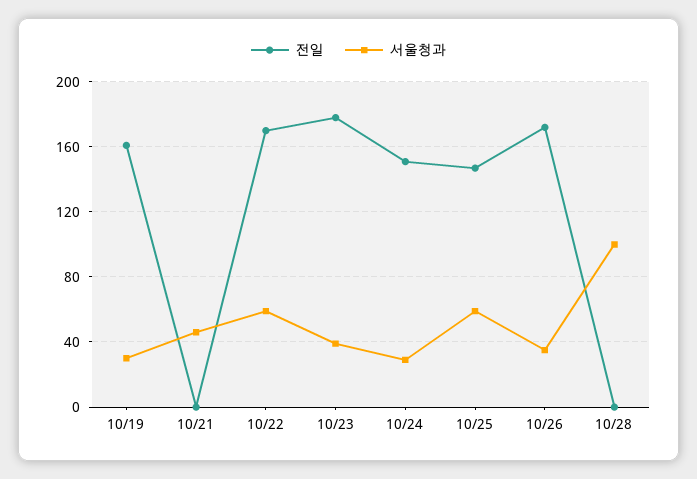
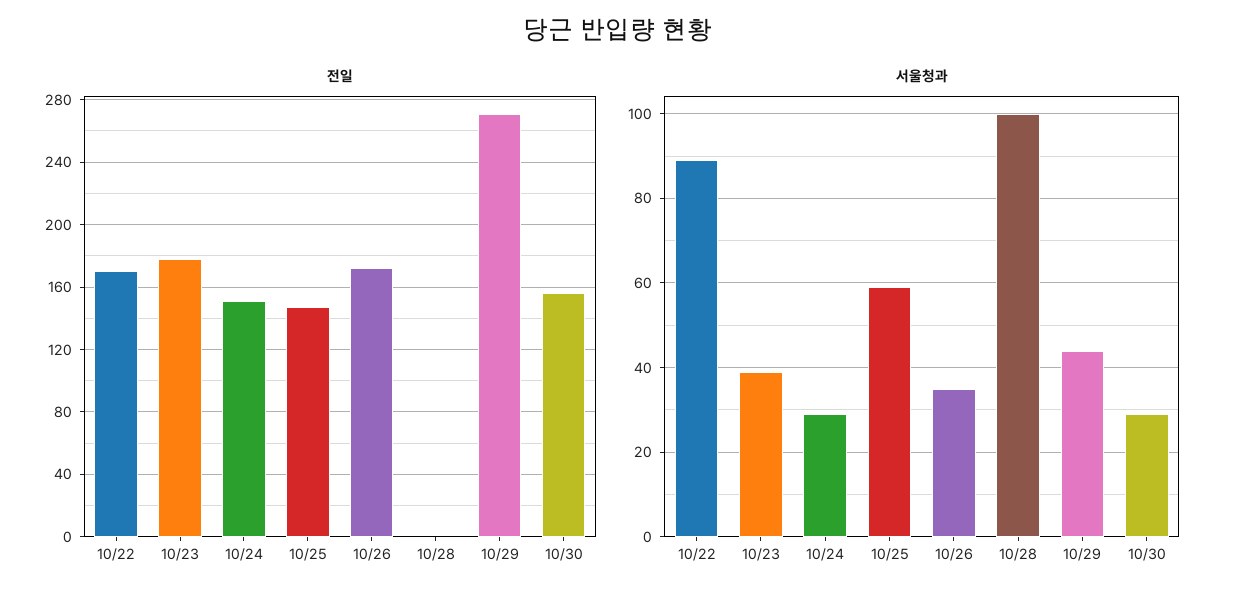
전일, 10/19: 160 -> none
서울청과, 10/19: 30 -> none
전일, 10/21: 0 -> none
서울청과, 10/21: 45 -> none
서울청과, 10/22: 60 -> 90
전일, 10/29: none -> 270
전일, 10/30: none -> 155
서울청과, 10/29: none -> 45
서울청과, 10/30: none -> 30

